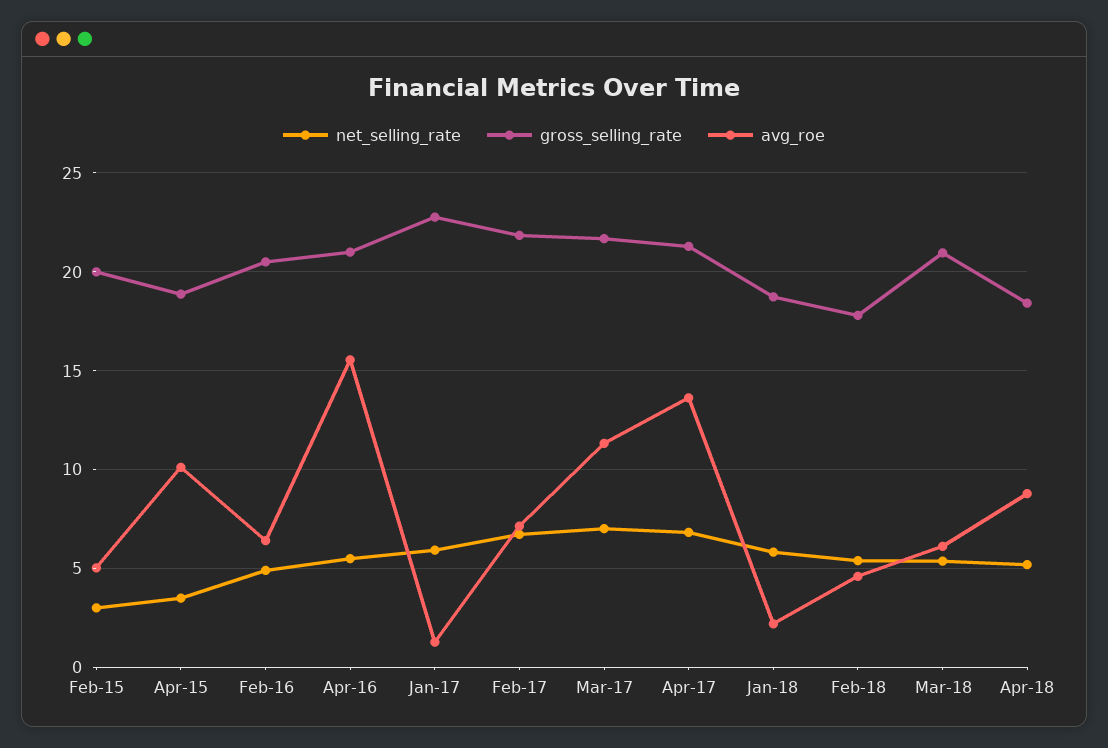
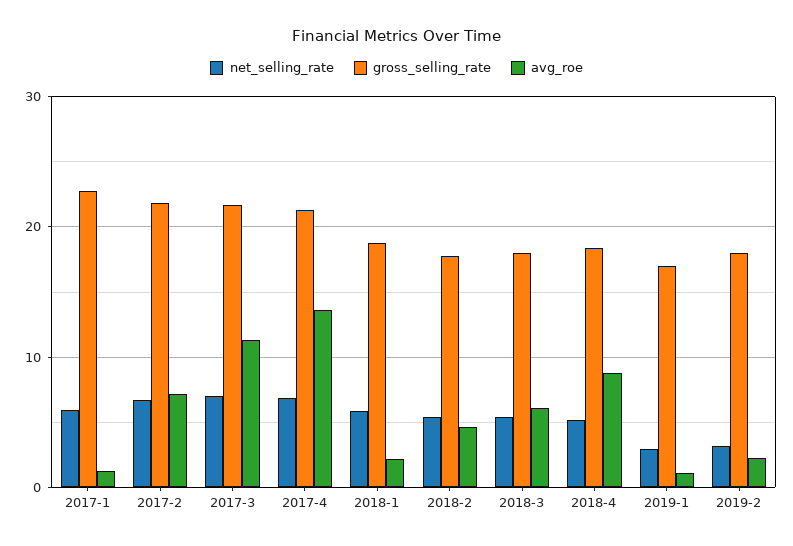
net_selling_rate, Feb-15: 3 -> none
gross_selling_rate, Feb-15: 20 -> none
avg_roe, Feb-15: 5 -> none
net_selling_rate, Apr-15: 3.5 -> none
gross_selling_rate, Apr-15: 19 -> none
avg_roe, Apr-15: 10 -> none
net_selling_rate, Feb-16: 5 -> none
gross_selling_rate, Feb-16: 20.5 -> none
avg_roe, Feb-16: 6.5 -> none
net_selling_rate, Apr-16: 5.5 -> none
gross_selling_rate, Apr-16: 21 -> none
avg_roe, Apr-16: 15.5 -> none
gross_selling_rate, Mar-18: 21 -> 18
net_selling_rate, 2019-1: none -> 3
gross_selling_rate, 2019-1: none -> 17
avg_roe, 2019-1: none -> 1
net_selling_rate, 2019-2: none -> 3
gross_selling_rate, 2019-2: none -> 18
avg_roe, 2019-2: none -> 2

